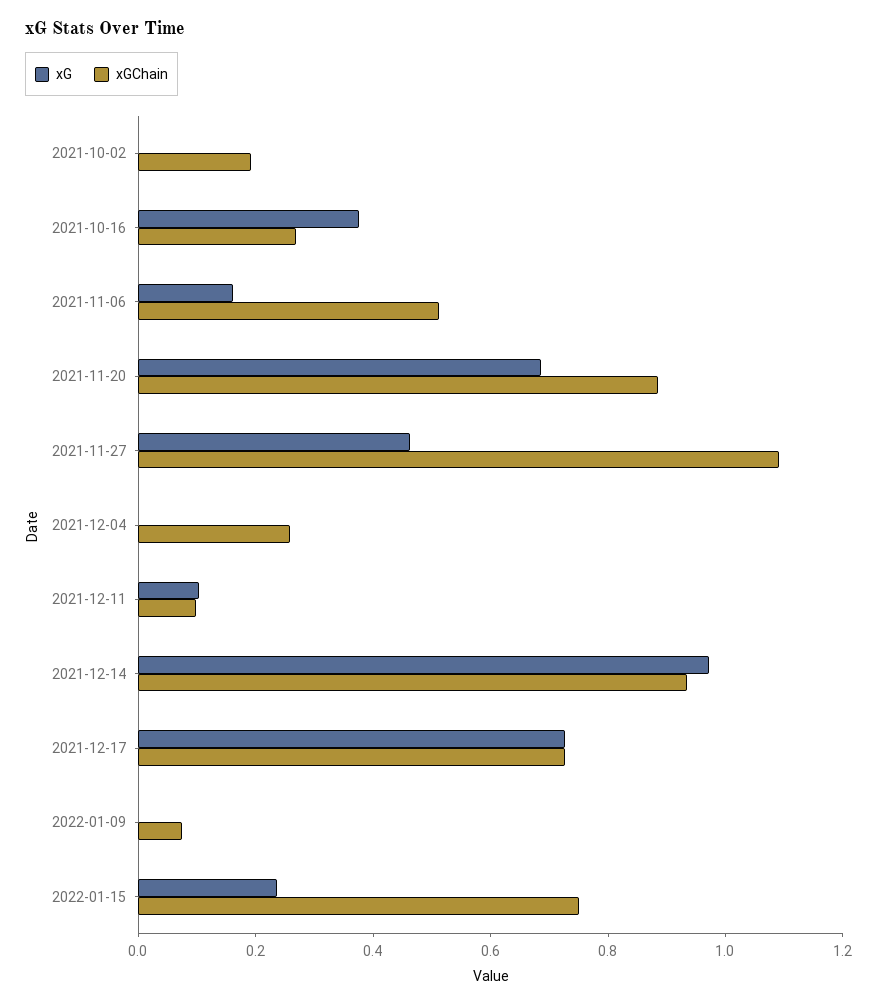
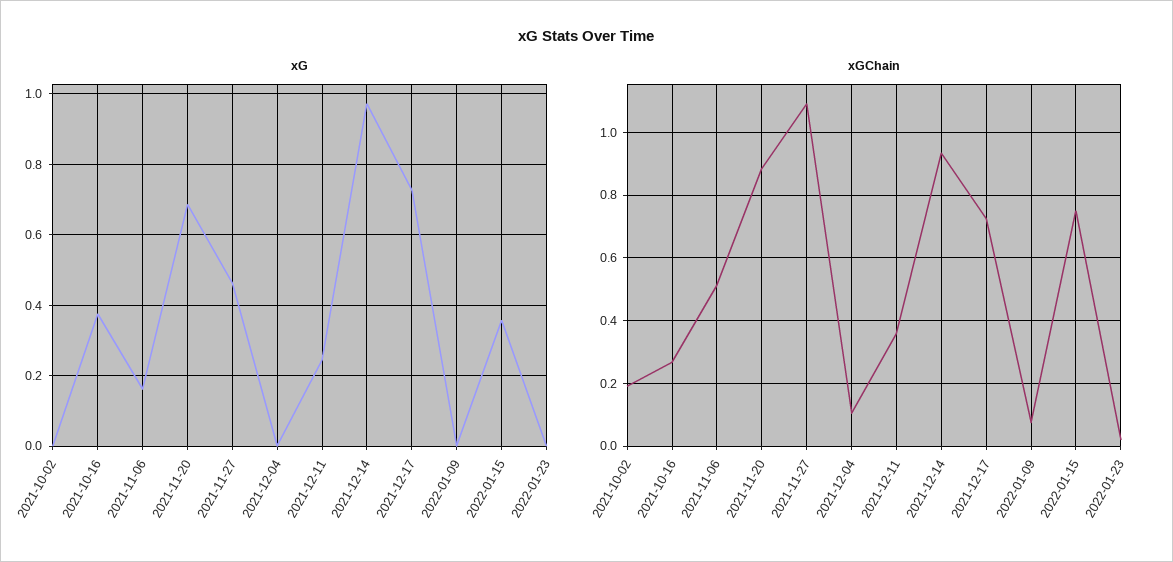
xGChain, 2021-12-04: 0.25 -> 0.1
xG, 2021-12-11: 0.1 -> 0.24
xGChain, 2021-12-11: 0.1 -> 0.36
xG, 2022-01-15: 0.25 -> 0.36
xG, 2022-01-23: none -> 0
xGChain, 2022-01-23: none -> 0.02

